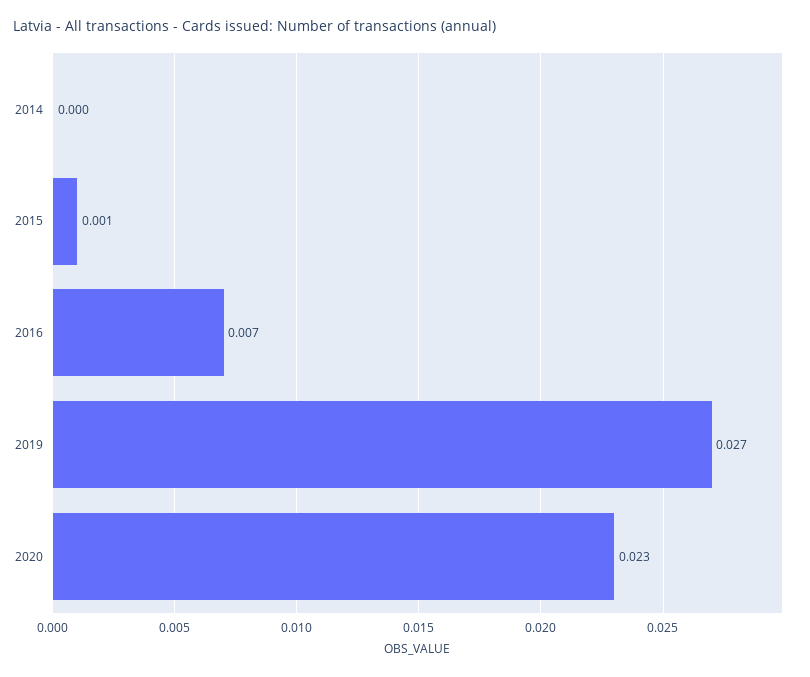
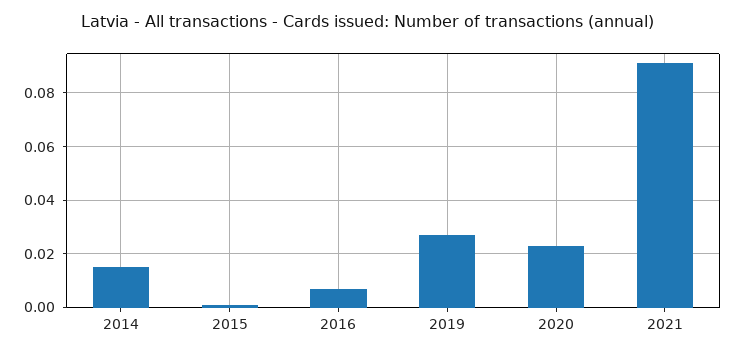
2014: 0 -> 0.015
2021: none -> 0.09

